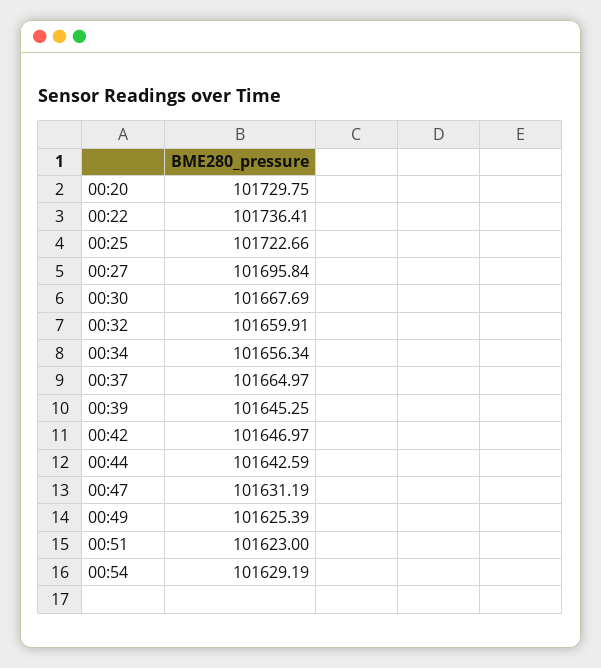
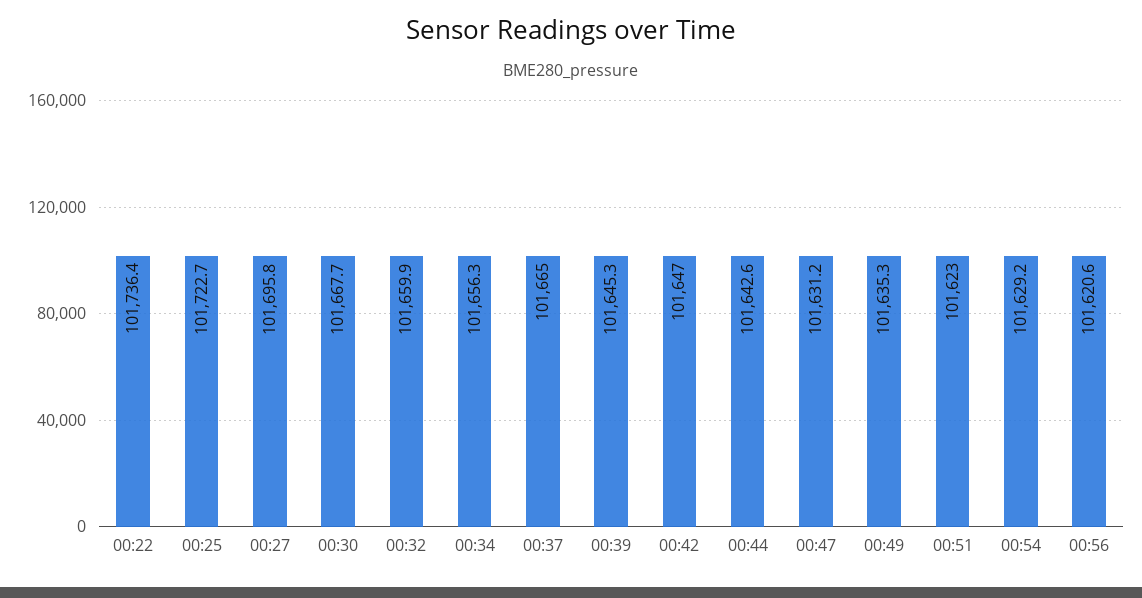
00:20: 101729.75 -> none
00:49: 101625.39 -> 101635.3
00:56: none -> 101620.6

